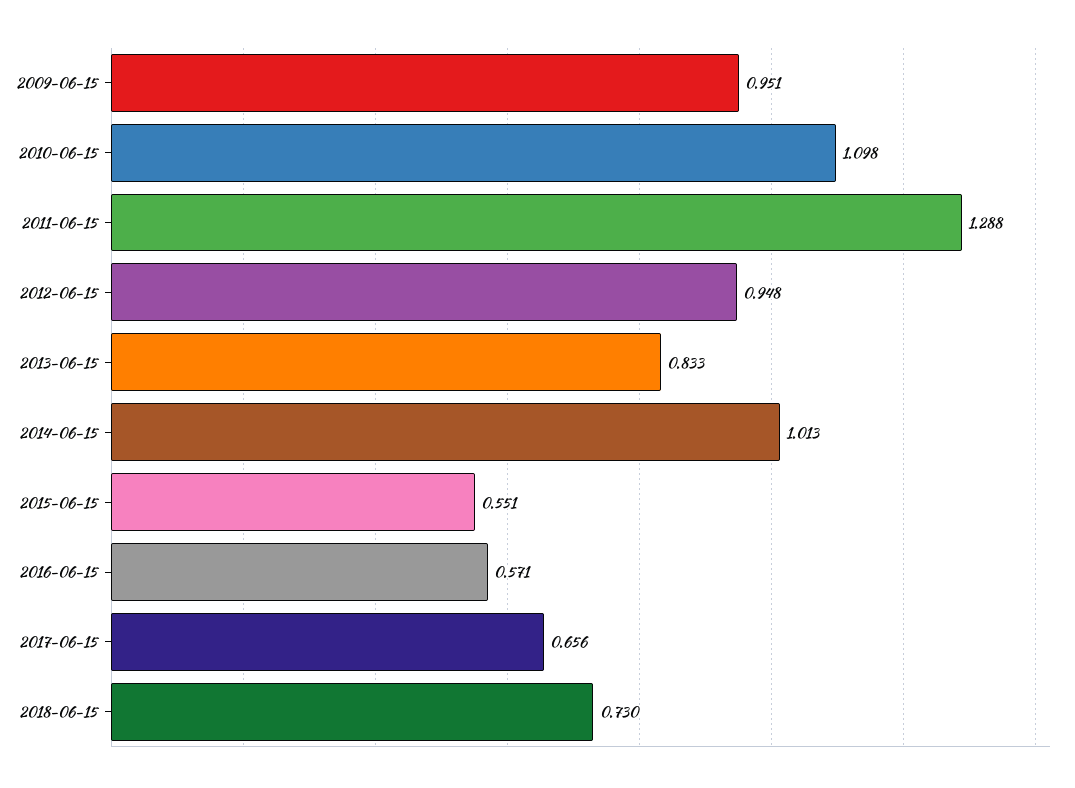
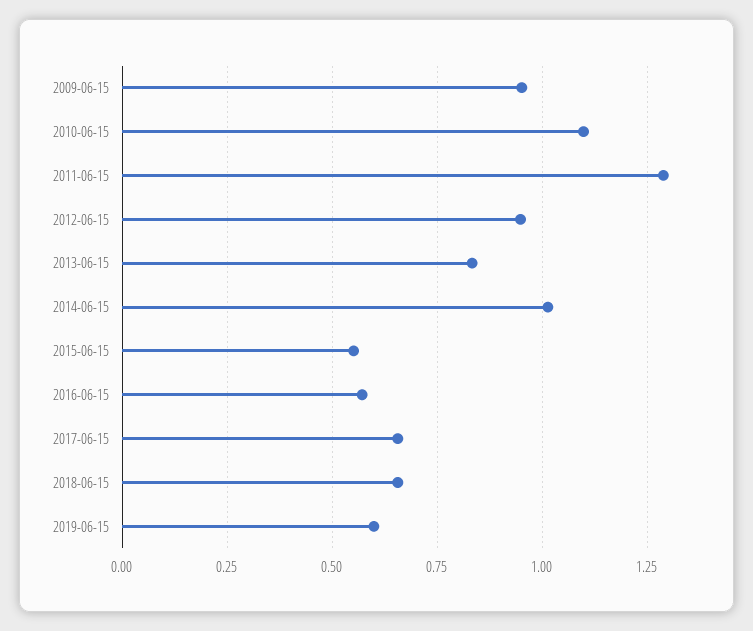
2018-06-15: 0.73 -> 0.65
2019-06-15: none -> 0.6

